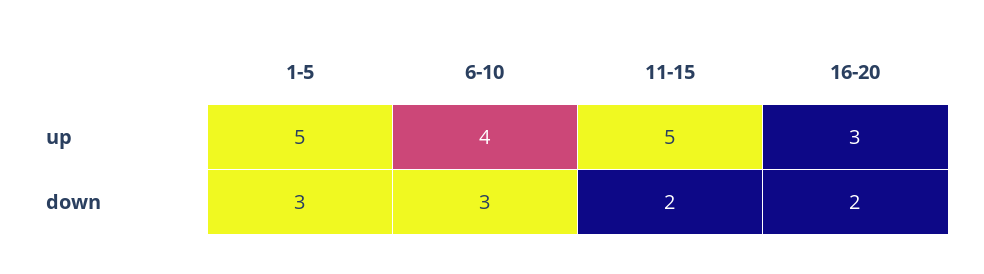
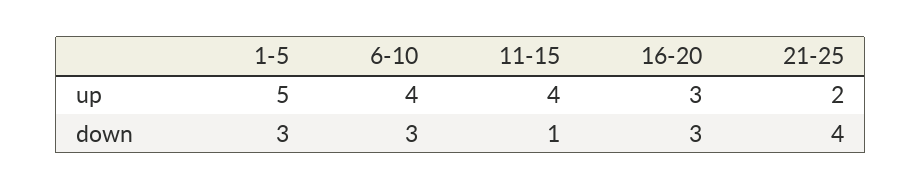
11-15, up: 5 -> 4
11-15, down: 2 -> 1
16-20, down: 2 -> 3
21-25, up: none -> 2
21-25, down: none -> 4

